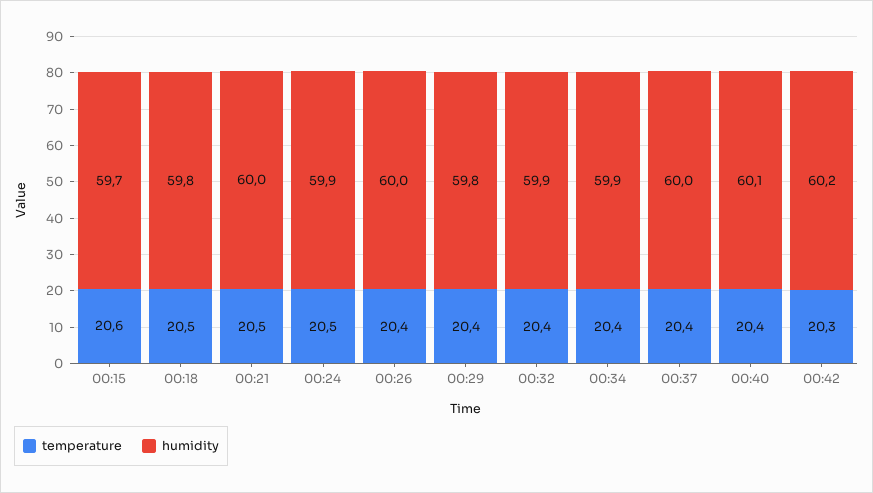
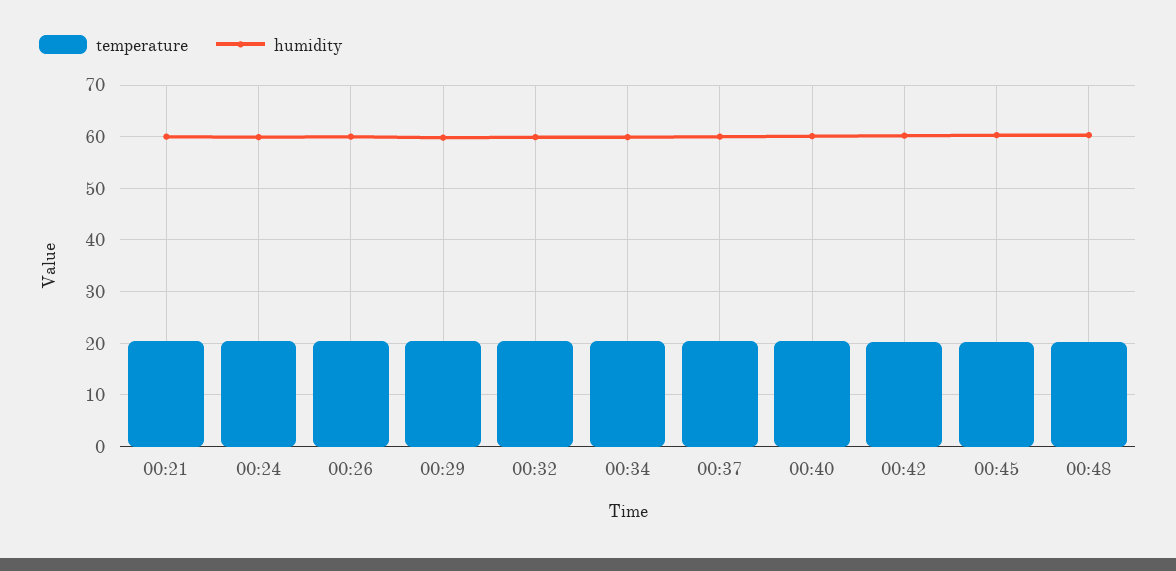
temperature, 00:15: 20.6 -> none
humidity, 00:15: 59.7 -> none
temperature, 00:18: 20.5 -> none
humidity, 00:18: 59.8 -> none
temperature, 00:45: none -> 20
humidity, 00:45: none -> 60
temperature, 00:48: none -> 20
humidity, 00:48: none -> 60

